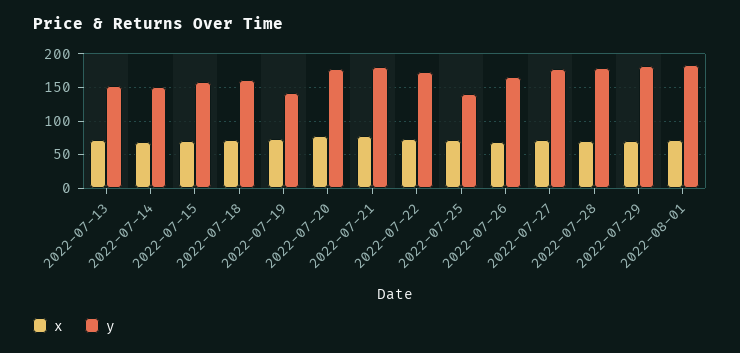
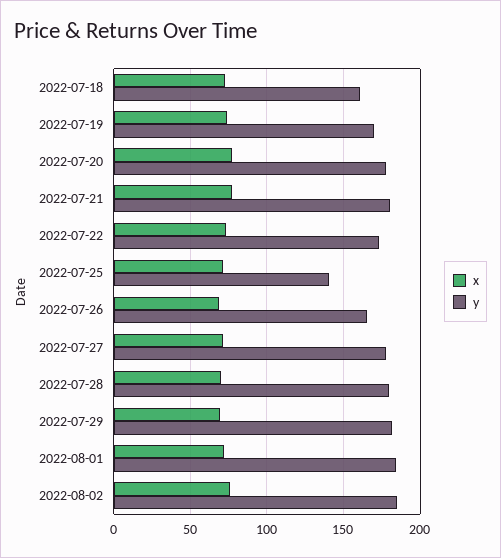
x, 2022-07-13: 70 -> none
y, 2022-07-13: 150 -> none
x, 2022-07-14: 70 -> none
y, 2022-07-14: 150 -> none
x, 2022-07-15: 70 -> none
y, 2022-07-15: 160 -> none
y, 2022-07-19: 140 -> 170
x, 2022-08-02: none -> 75
y, 2022-08-02: none -> 185

